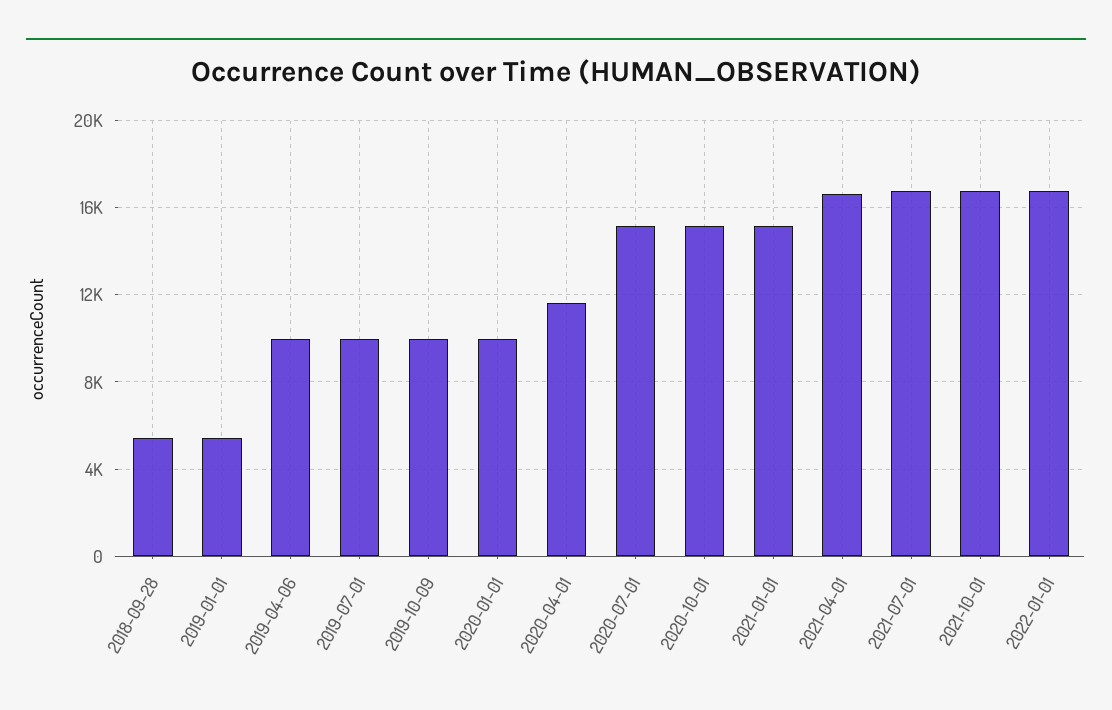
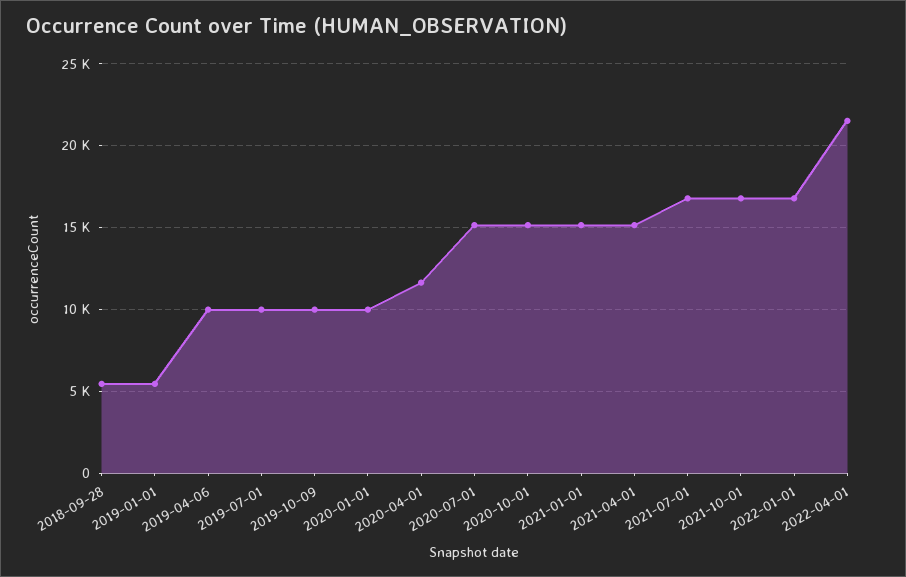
2021-04-01: 16500 -> 15000
2022-04-01: none -> 21500

